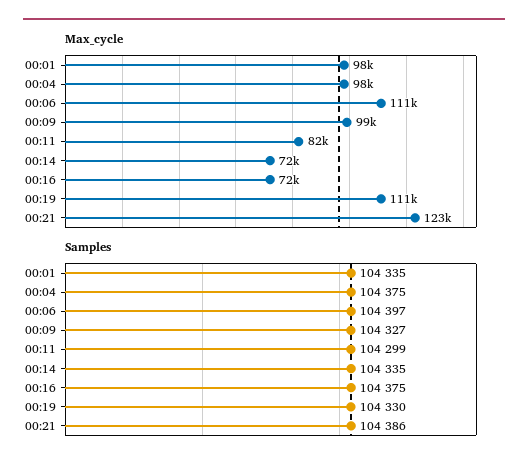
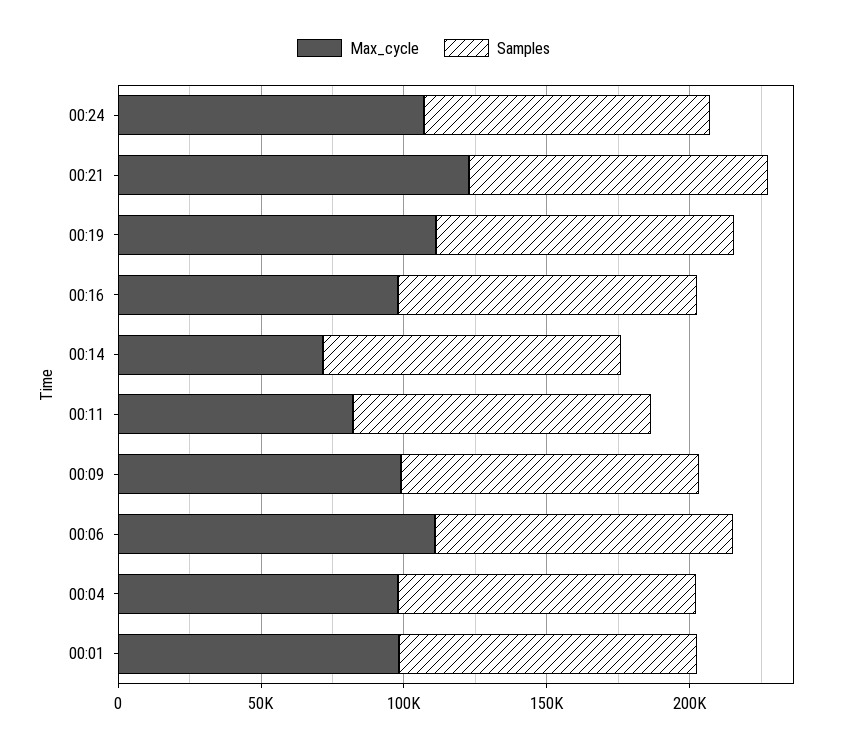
Max_cycle, 00:16: 72000 -> 100000
Max_cycle, 00:24: none -> 110000
Samples, 00:24: none -> 100000

